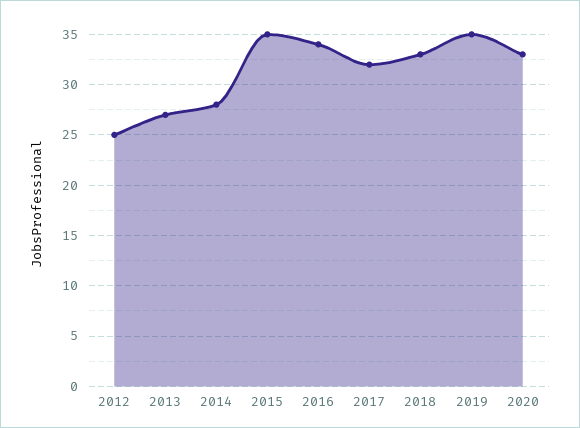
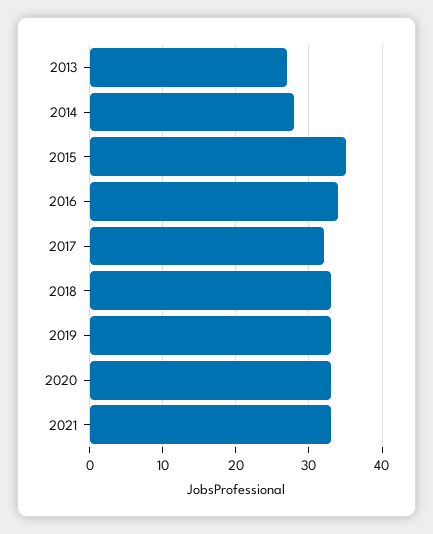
2012: 25 -> none
2019: 35 -> 33
2021: none -> 33

